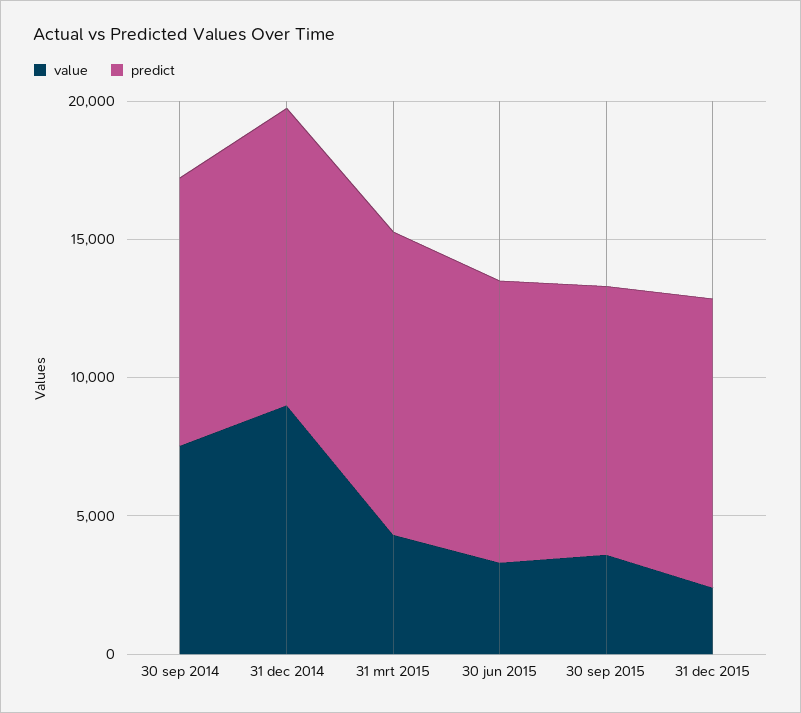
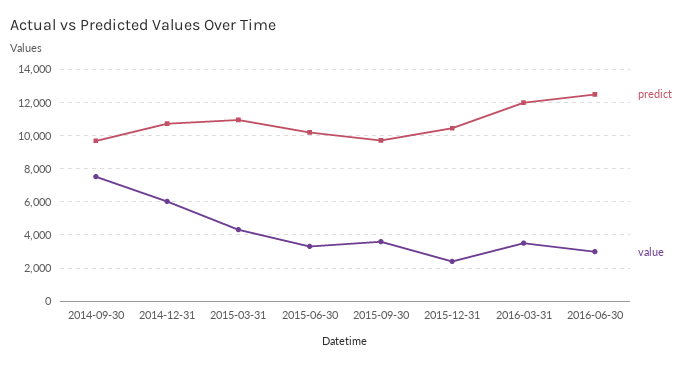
value, 31 dec 2014: 9000 -> 6000
predict, 2016-03-31: none -> 12000
value, 2016-03-31: none -> 3500
predict, 2016-06-30: none -> 12500
value, 2016-06-30: none -> 3000

